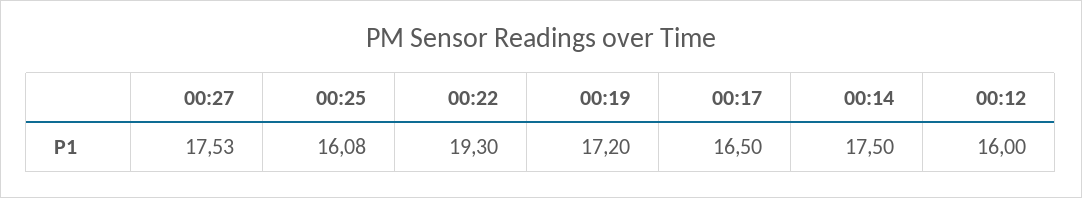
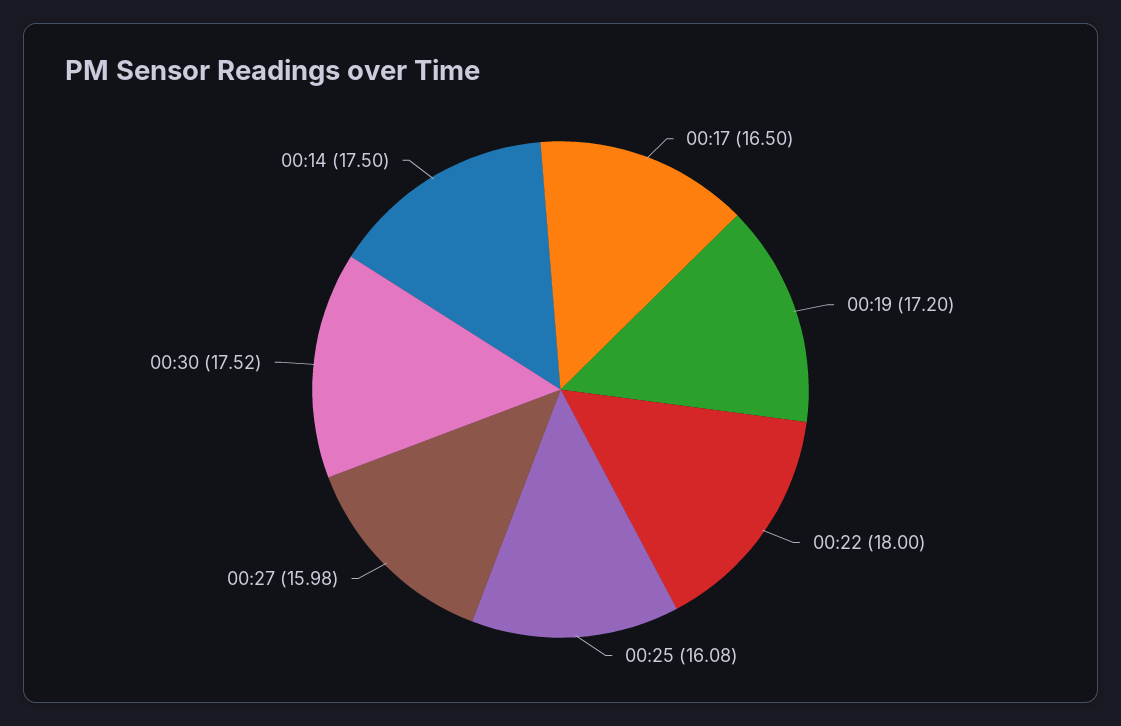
00:27: 17.53 -> 15.98
00:22: 19.3 -> 18
00:12: 16 -> none
00:30: none -> 17.52

